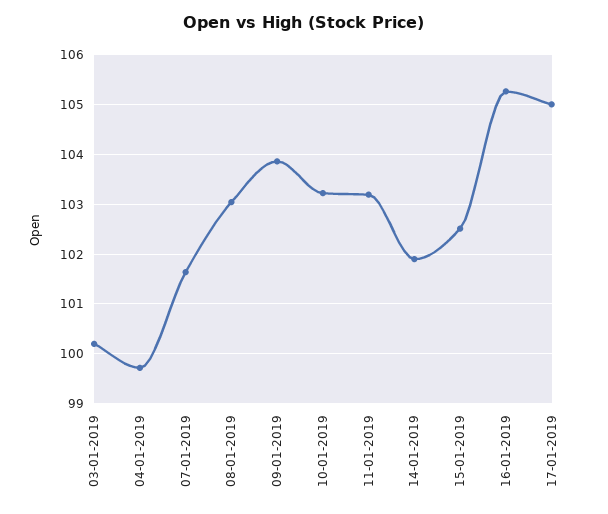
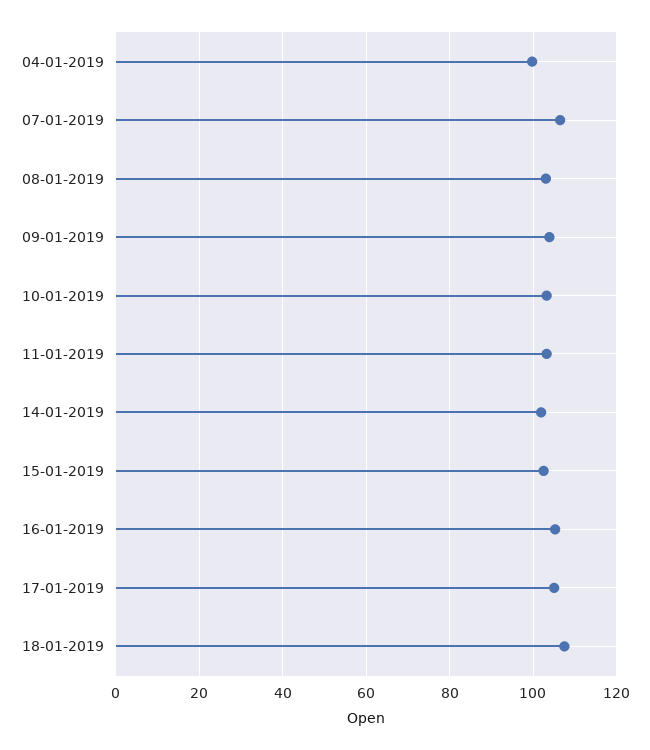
03-01-2019: 100.2 -> none
07-01-2019: 101.6 -> 106
18-01-2019: none -> 108

